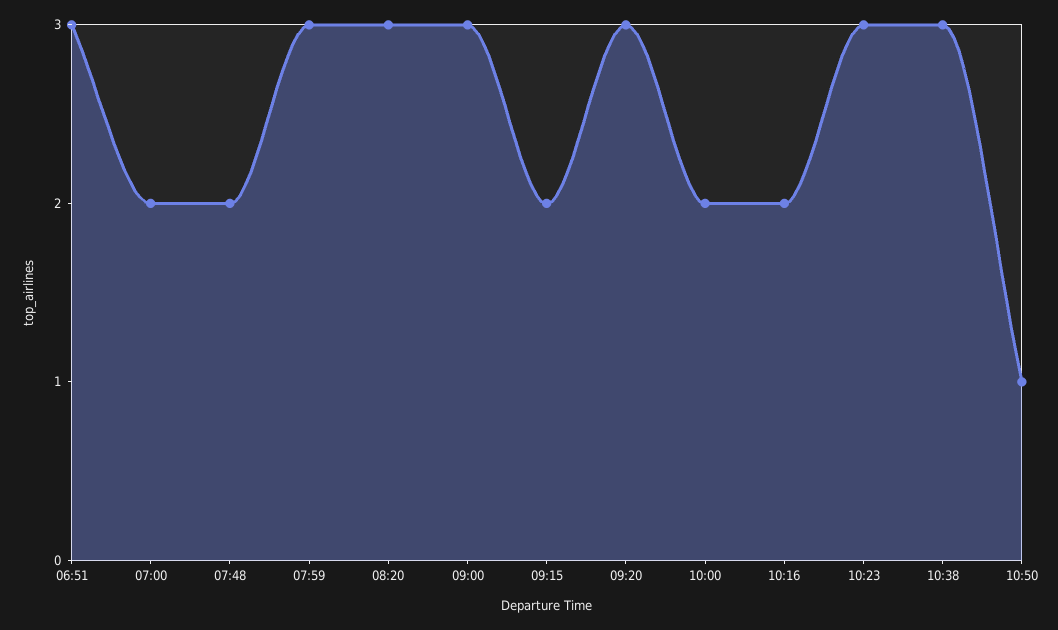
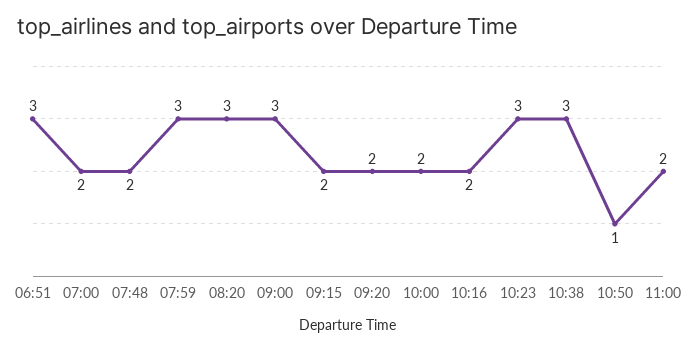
09:20: 3 -> 2
11:00: none -> 2

